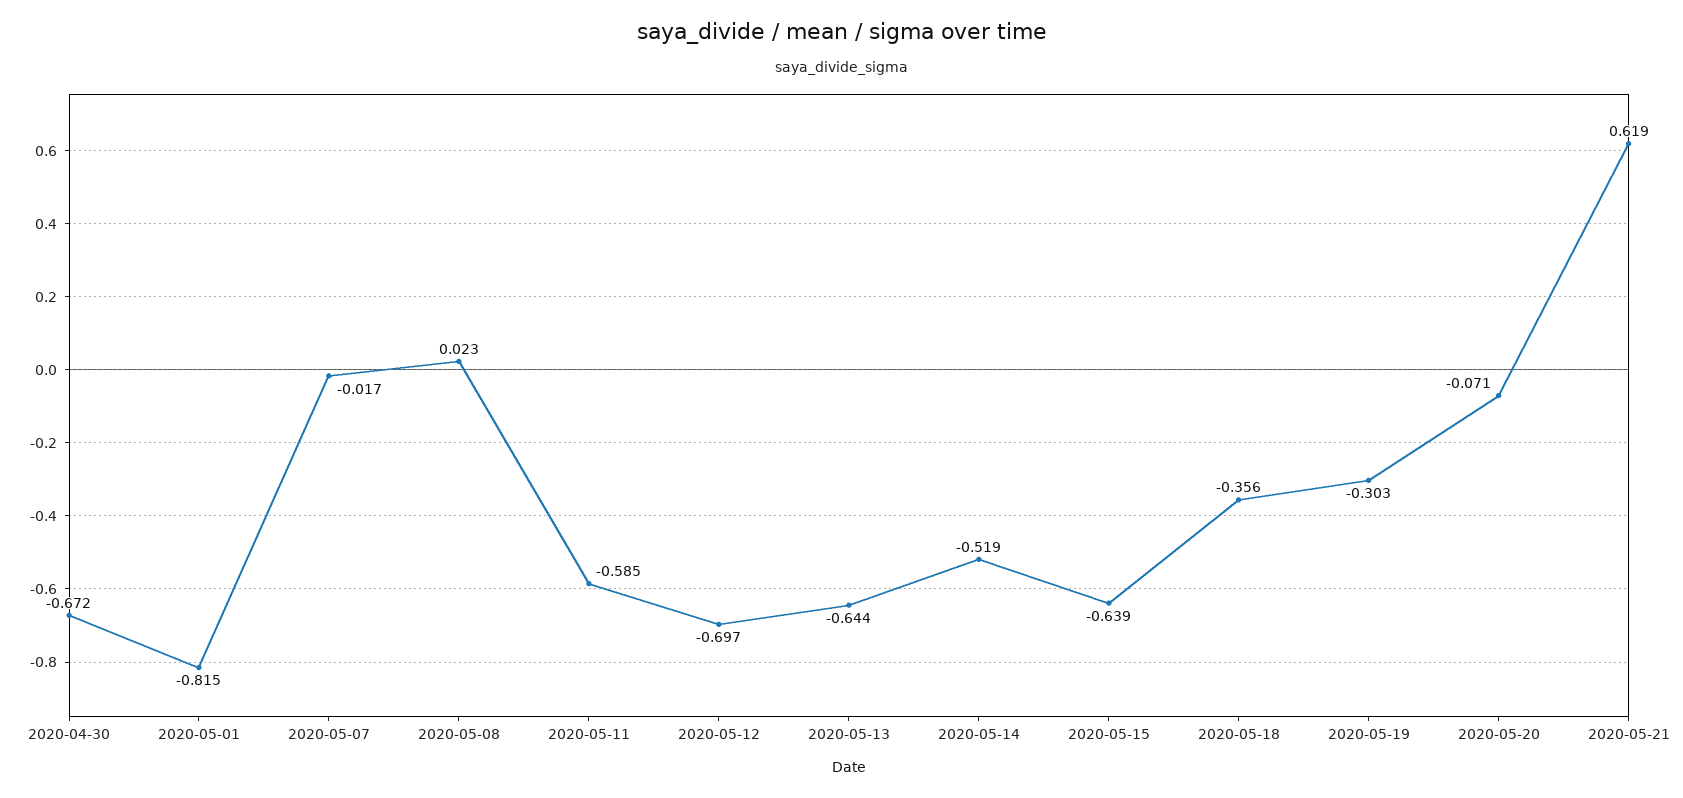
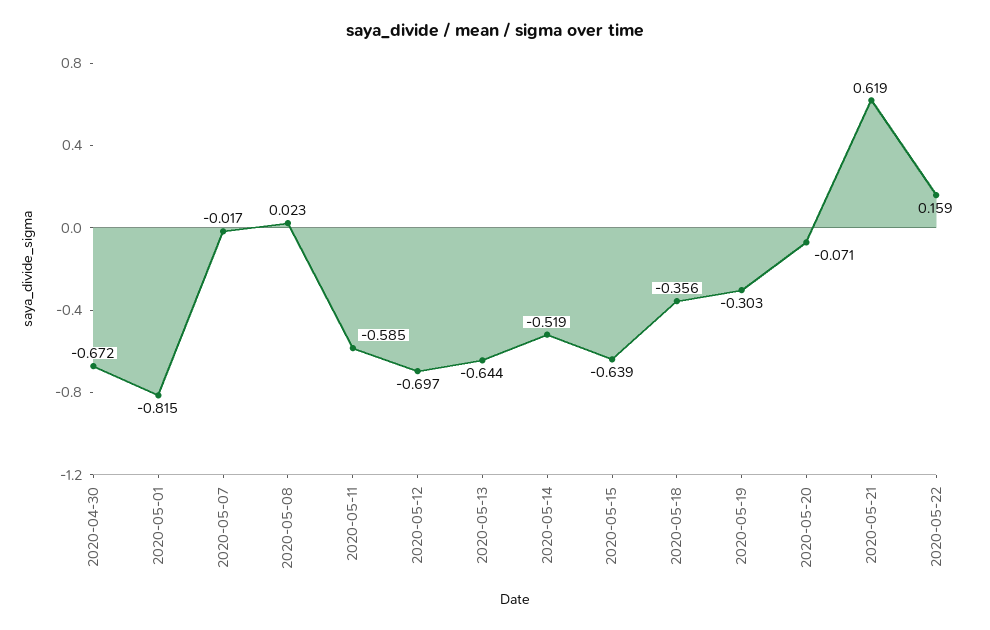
2020-05-22: none -> 0.159

